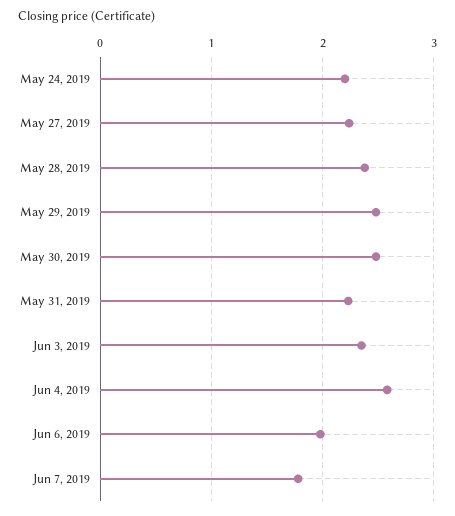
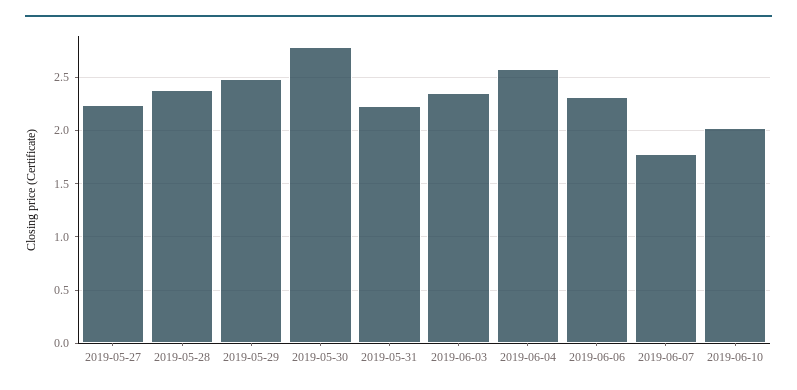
May 24, 2019: 2.2 -> none
May 30, 2019: 2.5 -> 2.8
Jun 6, 2019: 2 -> 2.3
2019-06-10: none -> 2

